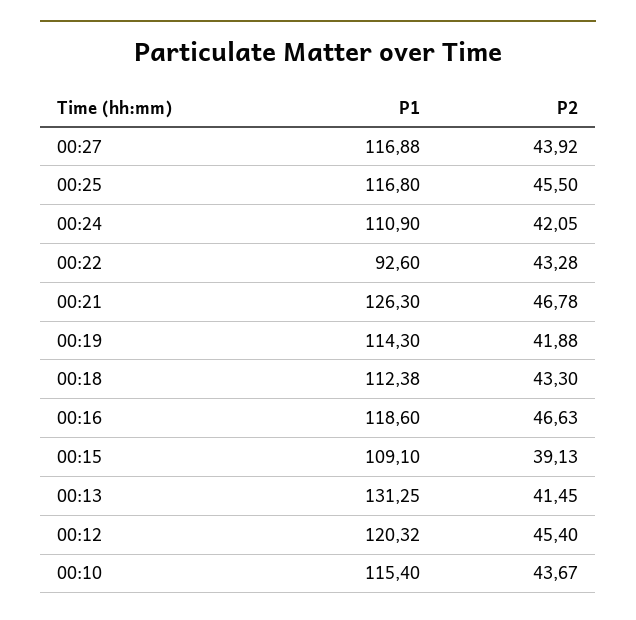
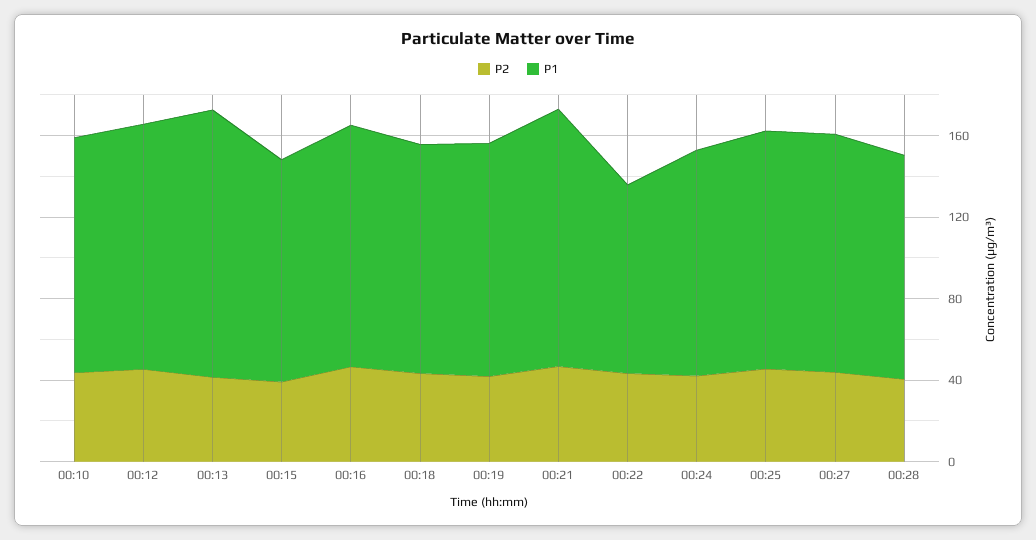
P2, 00:28: none -> 40
P1, 00:28: none -> 110

